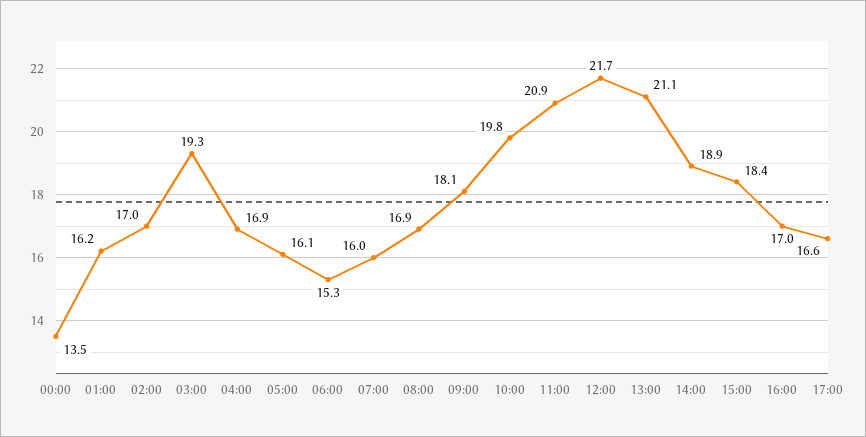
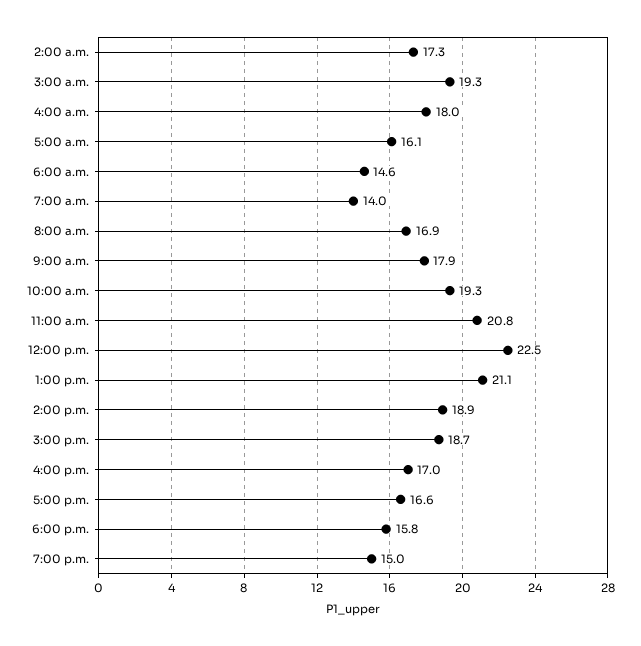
00:00: 13.5 -> none
01:00: 16.2 -> none
02:00: 17 -> 17.3
04:00: 16.9 -> 18
06:00: 15.3 -> 14.6
07:00: 16 -> 14
09:00: 18.1 -> 17.9
10:00: 19.8 -> 19.3
11:00: 20.9 -> 20.8
12:00: 21.7 -> 22.5
15:00: 18.4 -> 18.7
6:00 p.m.: none -> 15.8
7:00 p.m.: none -> 15

